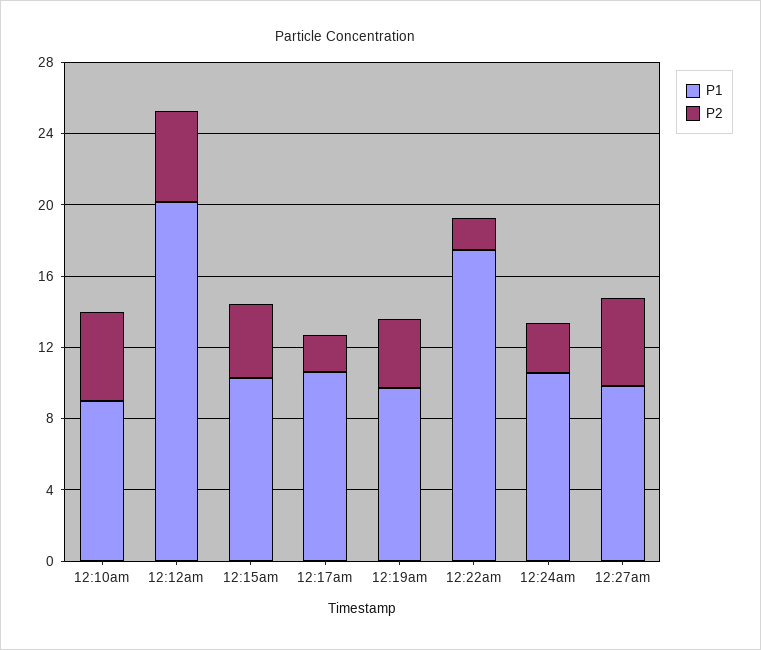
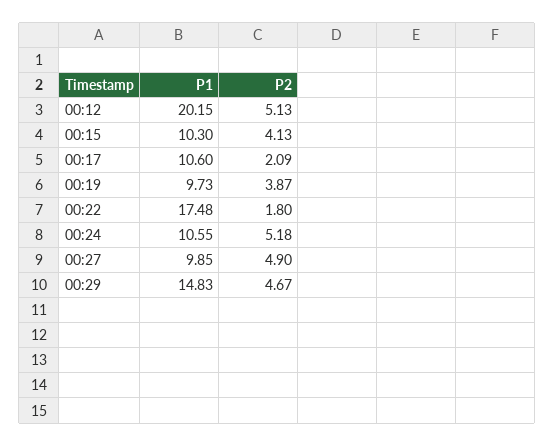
P1, 12:10am: 9 -> none
P2, 12:10am: 5 -> none
P2, 12:24am: 3 -> 5.18
P1, 00:29: none -> 14.83
P2, 00:29: none -> 4.67

